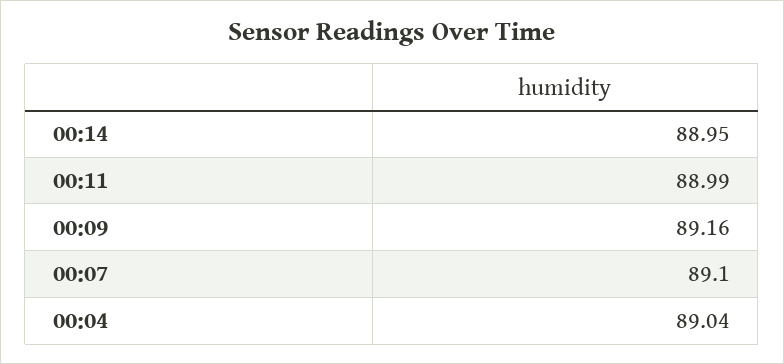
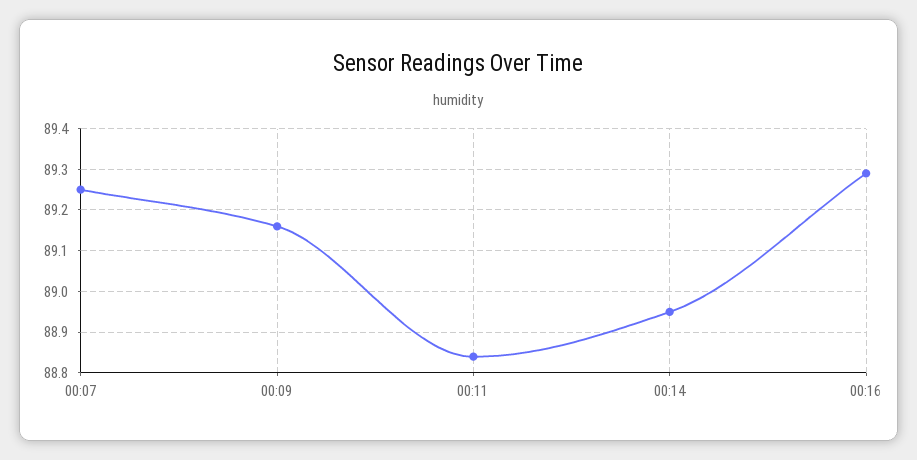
00:11: 88.99 -> 88.85
00:07: 89.1 -> 89.25
00:04: 89.04 -> none
00:16: none -> 89.3

